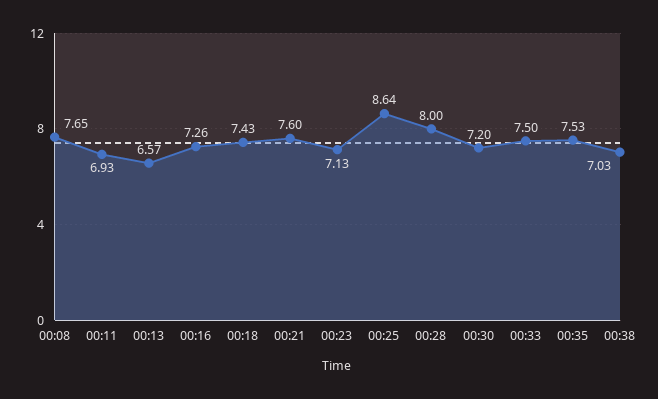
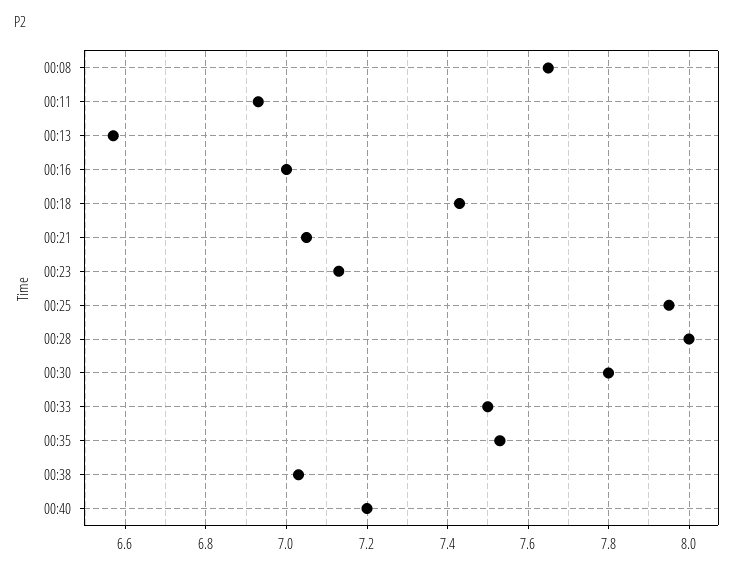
00:16: 7.26 -> 7
00:21: 7.6 -> 7.05
00:25: 8.64 -> 7.95
00:30: 7.2 -> 7.8
00:40: none -> 7.2

